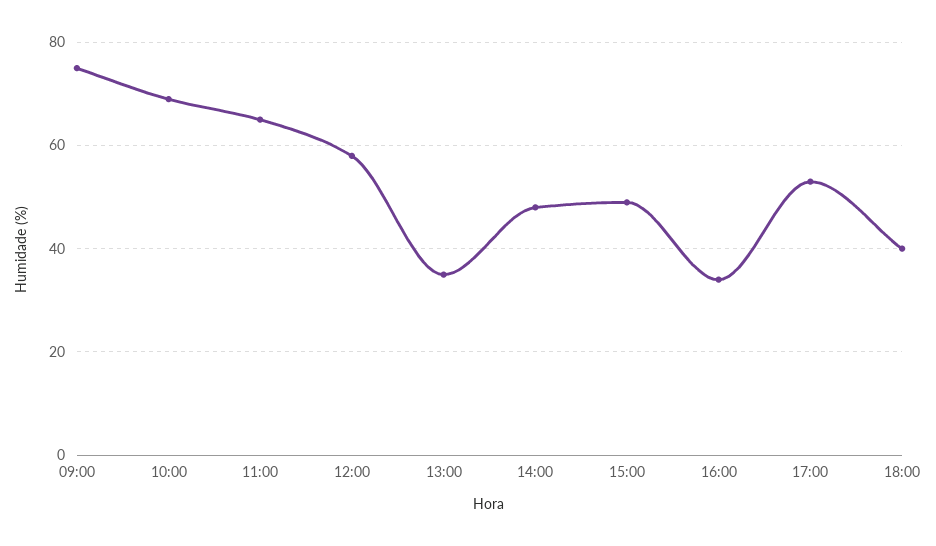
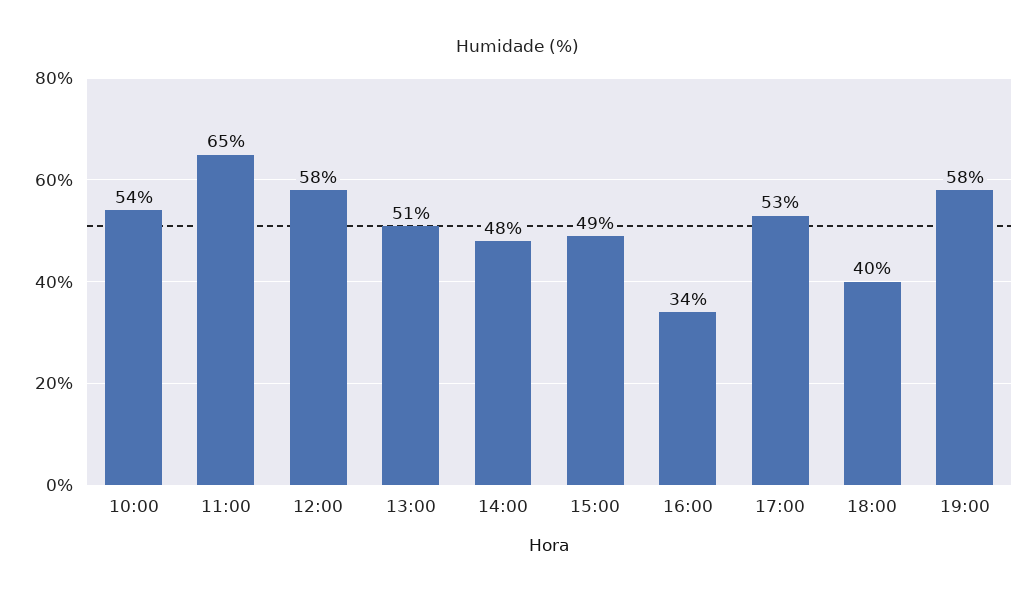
09:00: 75 -> none
10:00: 70 -> 54
13:00: 35 -> 51
19:00: none -> 58

